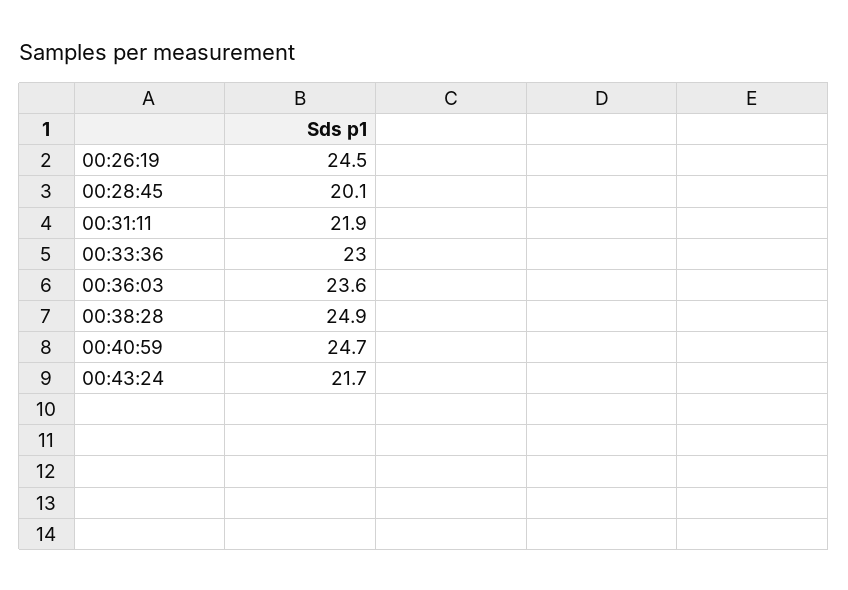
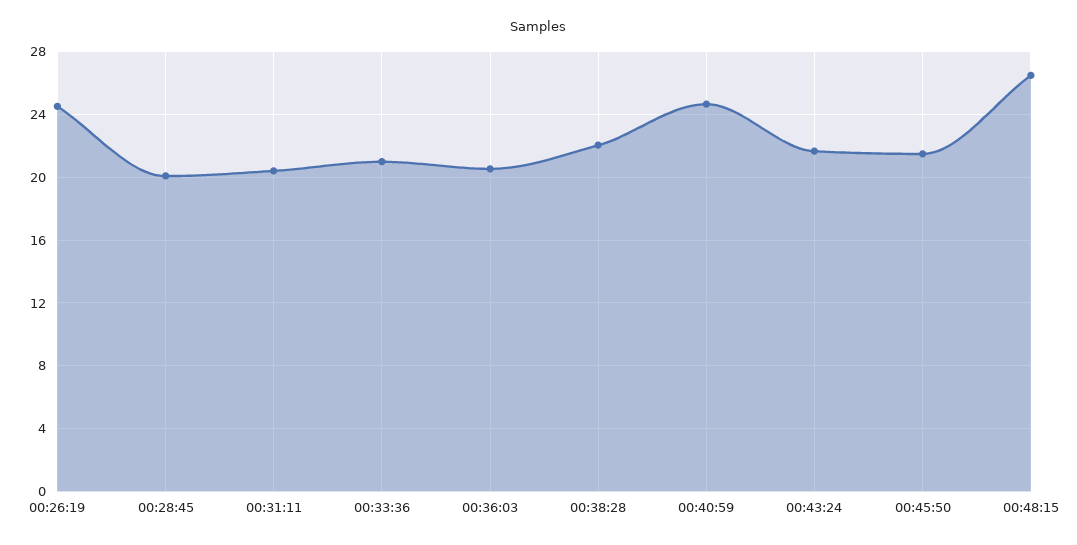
00:31:11: 21.9 -> 20.5
00:33:36: 23 -> 21
00:36:03: 23.6 -> 20.5
00:38:28: 24.9 -> 22
00:45:50: none -> 21.5
00:48:15: none -> 26.5

